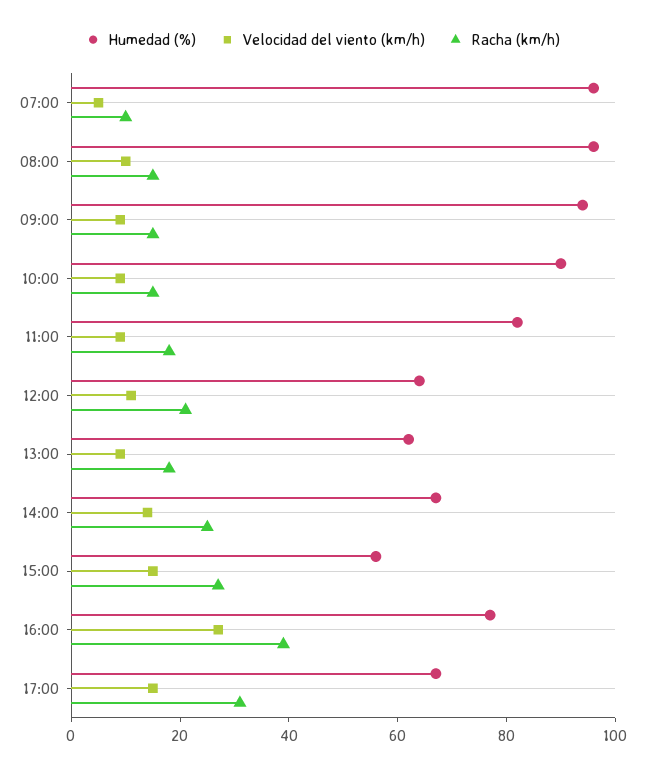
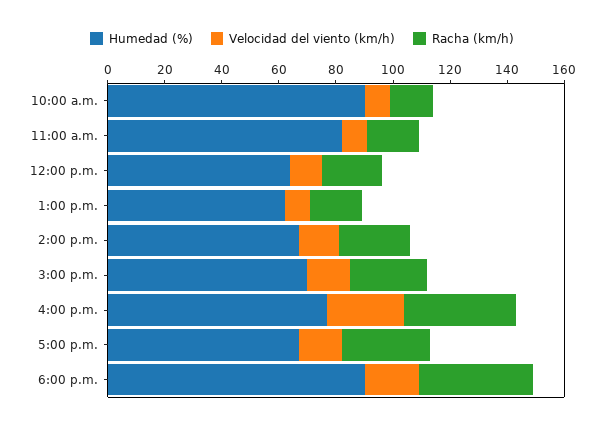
Humedad (%), 07:00: 95 -> none
Velocidad del viento (km/h), 07:00: 5 -> none
Racha (km/h), 07:00: 10 -> none
Humedad (%), 08:00: 95 -> none
Velocidad del viento (km/h), 08:00: 10 -> none
Racha (km/h), 08:00: 15 -> none
Humedad (%), 09:00: 95 -> none
Velocidad del viento (km/h), 09:00: 10 -> none
Racha (km/h), 09:00: 15 -> none
Humedad (%), 15:00: 55 -> 70
Humedad (%), 6:00 p.m.: none -> 90
Velocidad del viento (km/h), 6:00 p.m.: none -> 20
Racha (km/h), 6:00 p.m.: none -> 40

